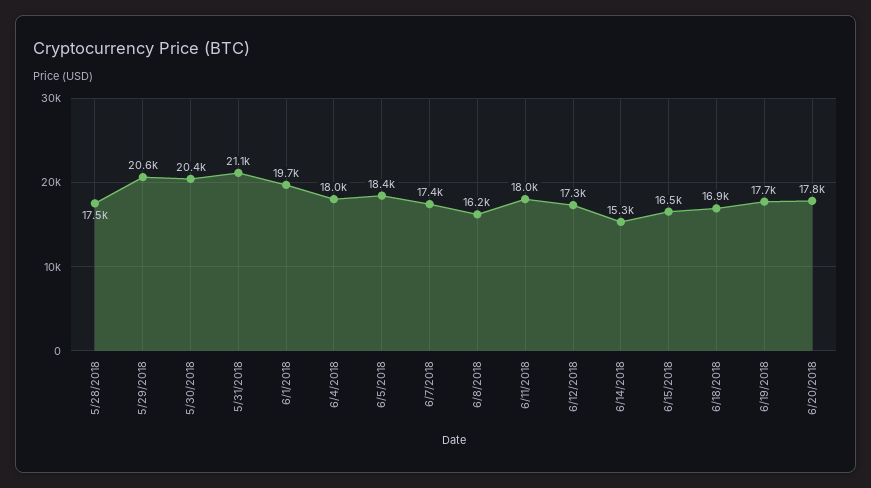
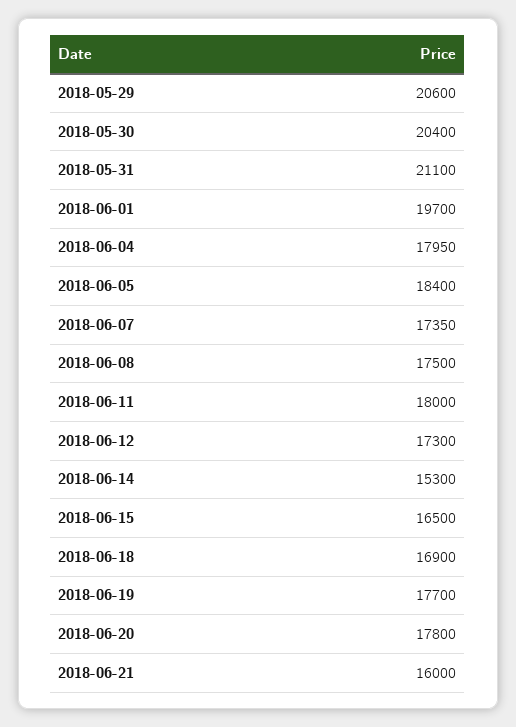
5/28/2018: 17500 -> none
6/8/2018: 16200 -> 17500
2018-06-21: none -> 16000

